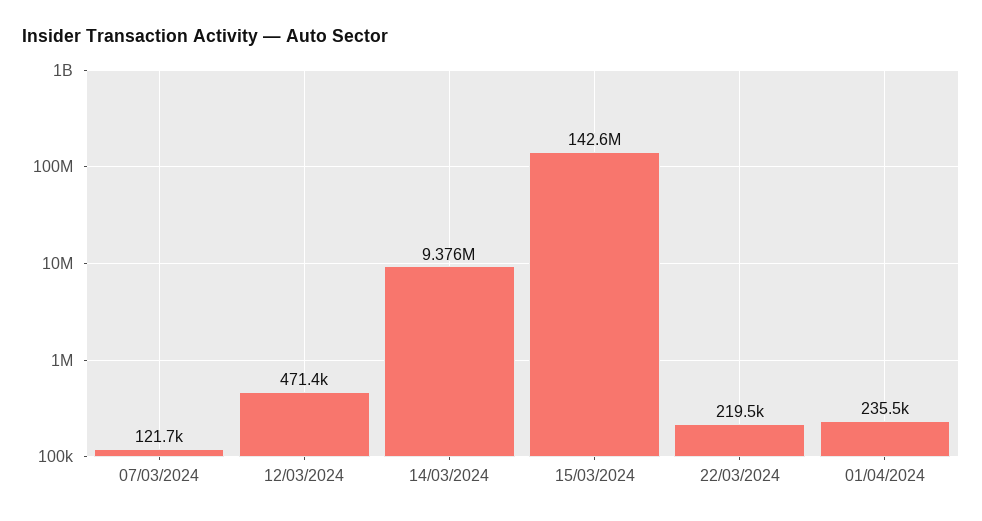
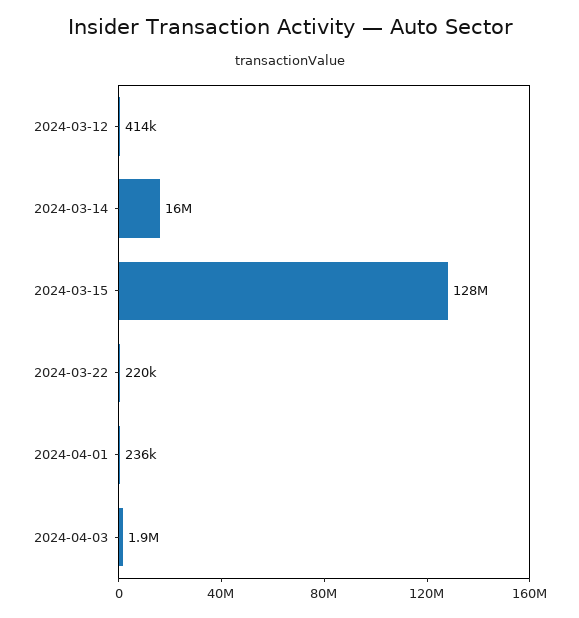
07/03/2024: 121700 -> none
12/03/2024: 471400 -> 414000
14/03/2024: 9376000 -> 16000000
15/03/2024: 142600000 -> 128000000
2024-04-03: none -> 1900000

